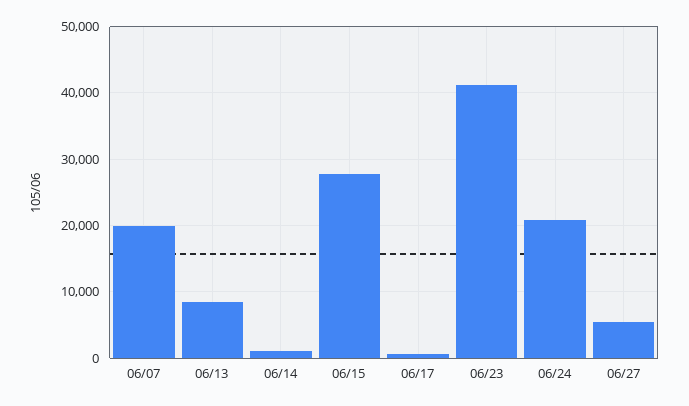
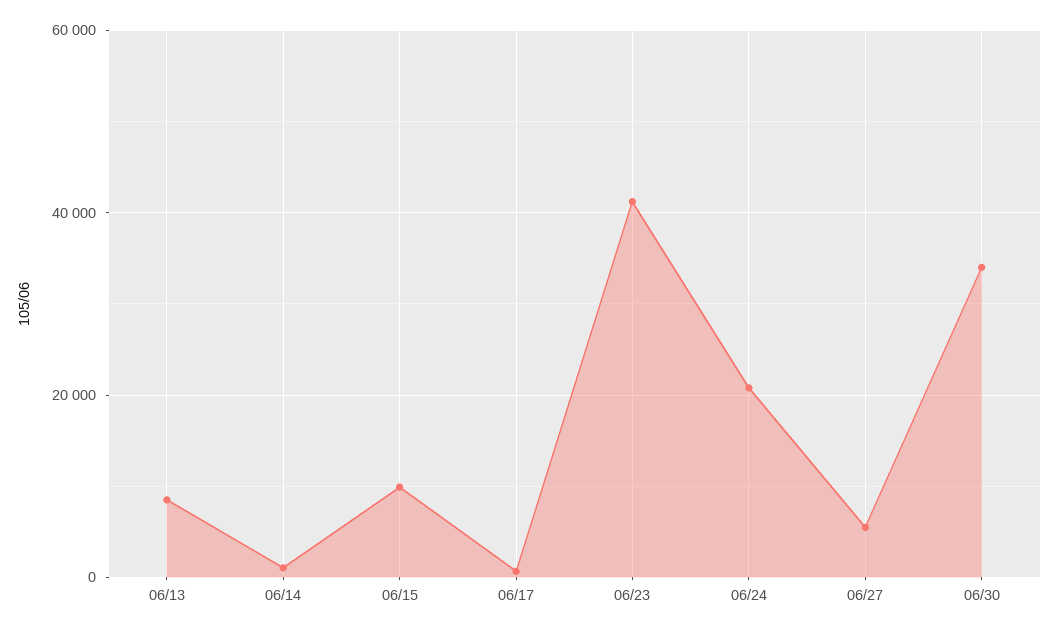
06/07: 20000 -> none
06/15: 28000 -> 10000
06/30: none -> 34000

